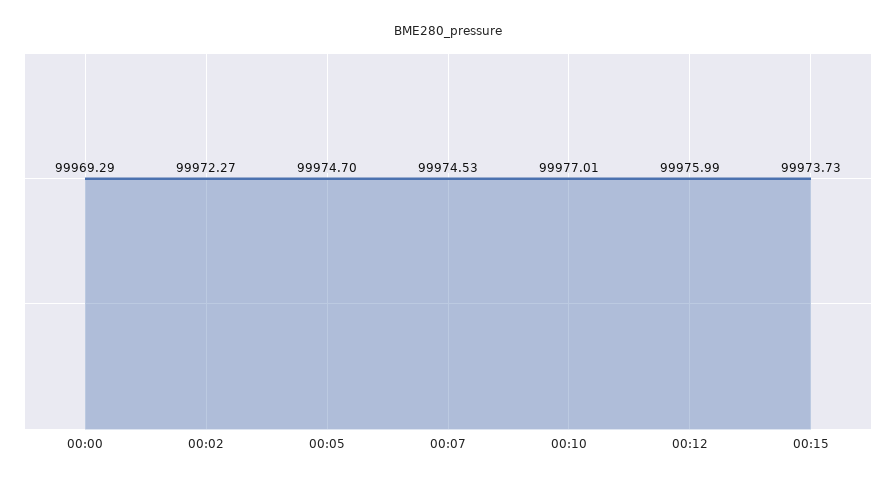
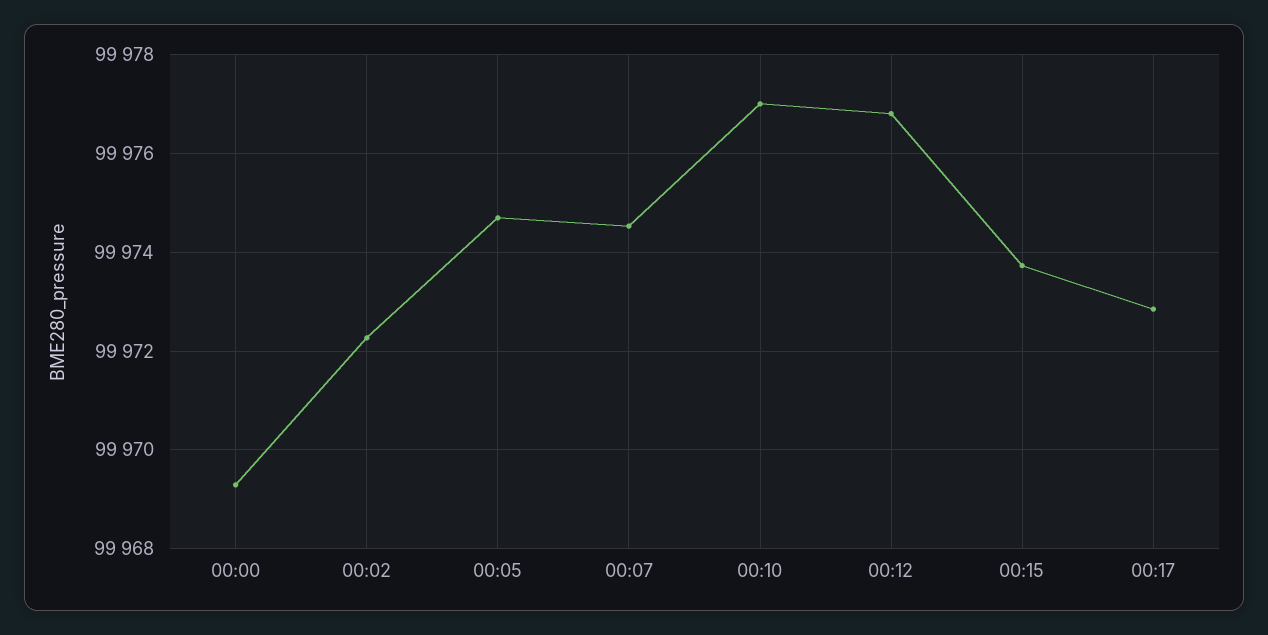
00:12: 99975.99 -> 99976.8
00:17: none -> 99972.8

